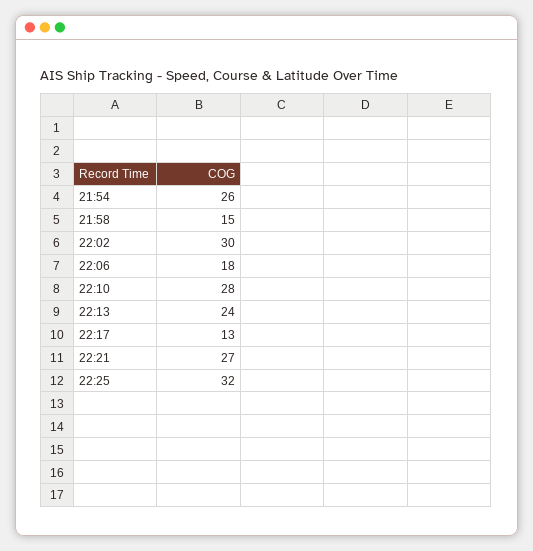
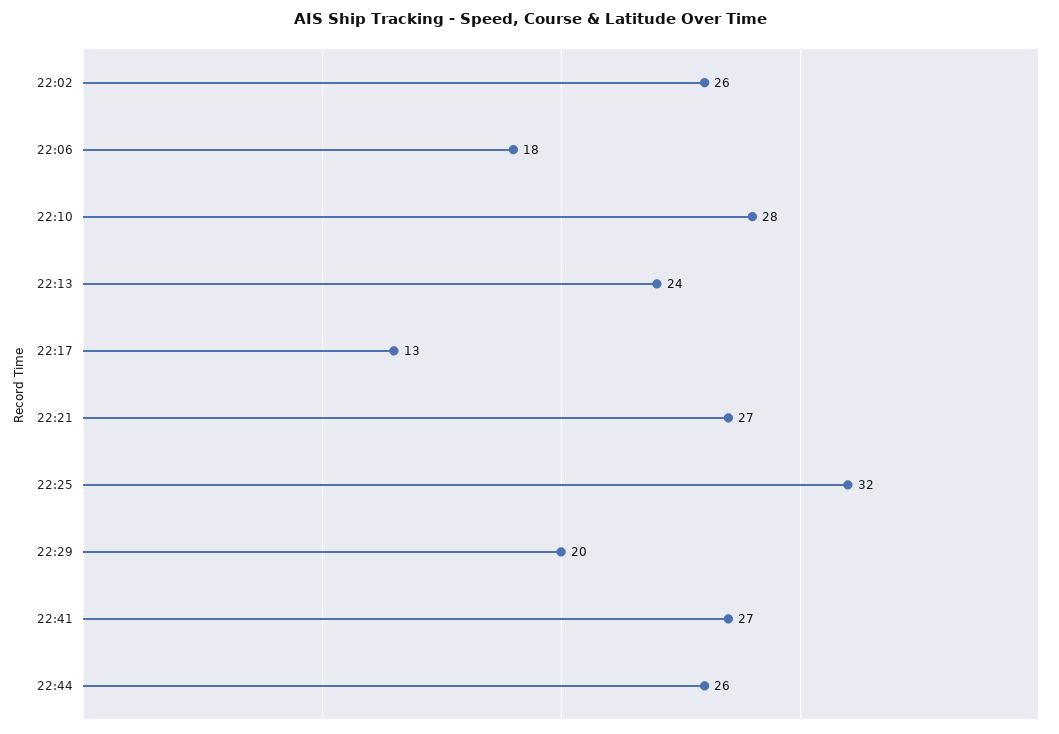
21:54: 26 -> none
21:58: 15 -> none
22:02: 30 -> 26
22:29: none -> 20
22:41: none -> 27
22:44: none -> 26

